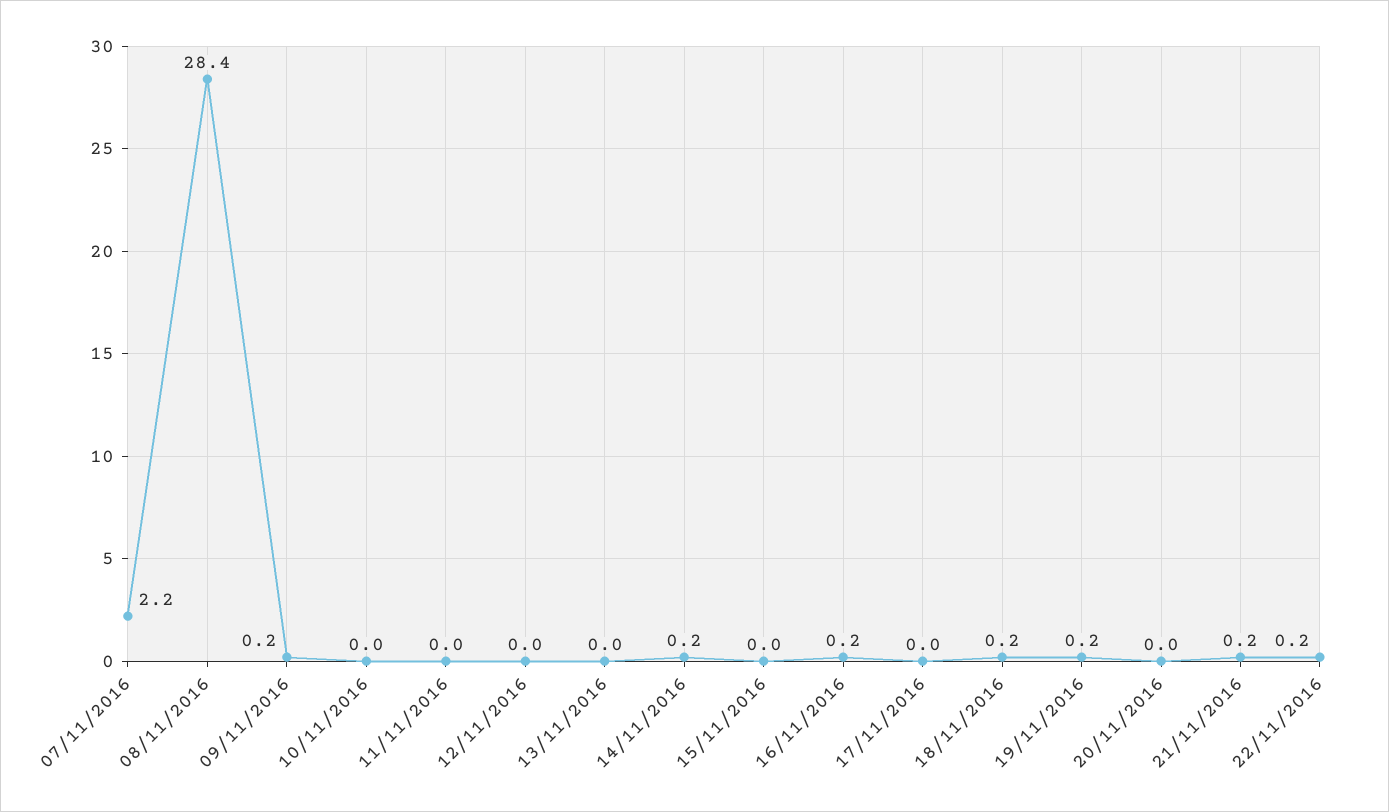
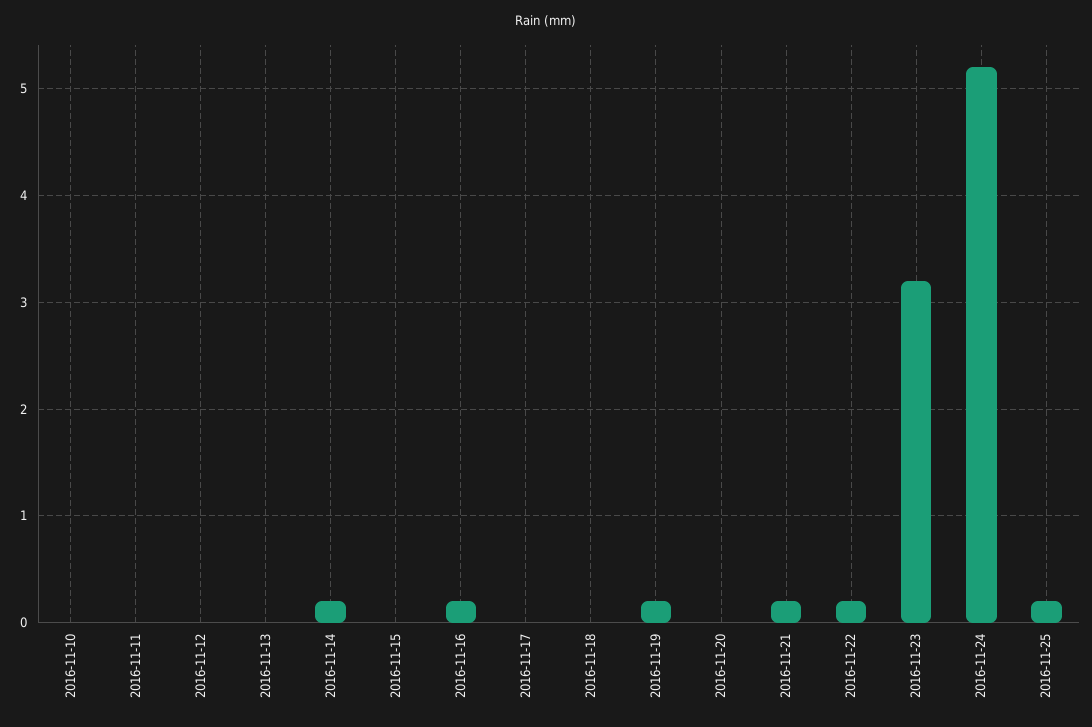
07/11/2016: 2.2 -> none
08/11/2016: 28.4 -> none
09/11/2016: 0.2 -> none
18/11/2016: 0.2 -> 0
2016-11-23: none -> 3.2
2016-11-24: none -> 5.2
2016-11-25: none -> 0.2

